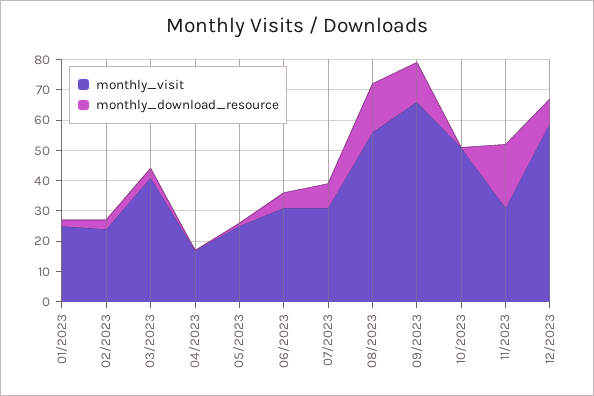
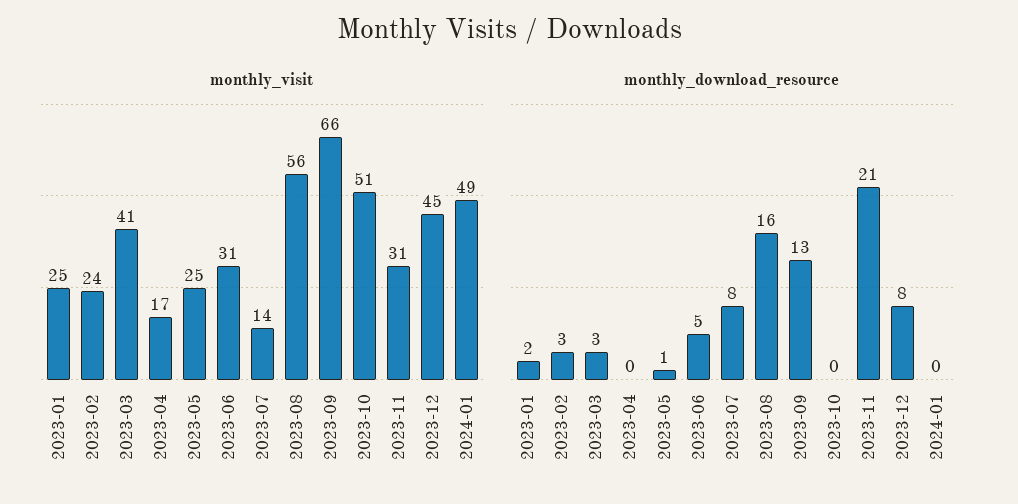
monthly_visit, 07/2023: 30 -> 14
monthly_visit, 12/2023: 60 -> 45
monthly_visit, 2024-01: none -> 49
monthly_download_resource, 2024-01: none -> 0

